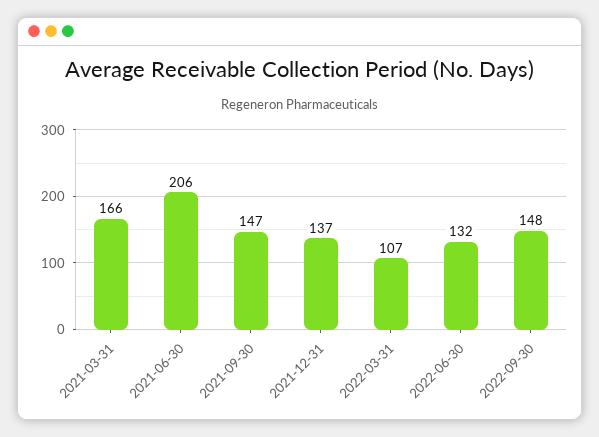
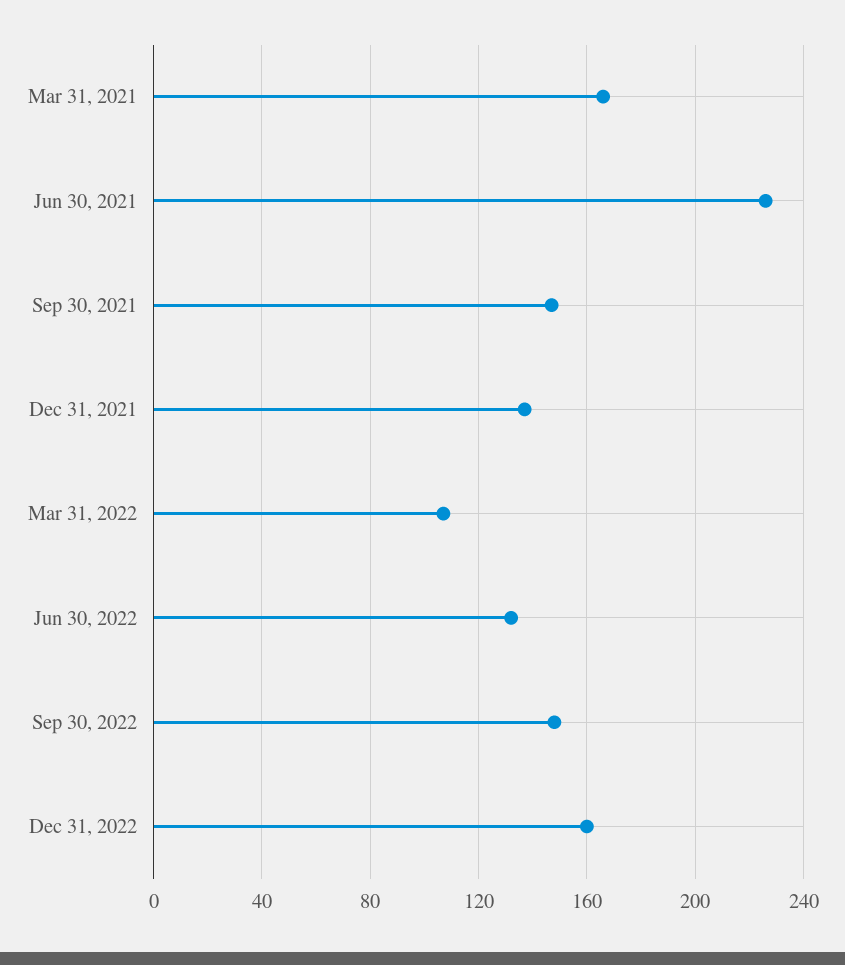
2021-06-30: 206 -> 225
Dec 31, 2022: none -> 160

